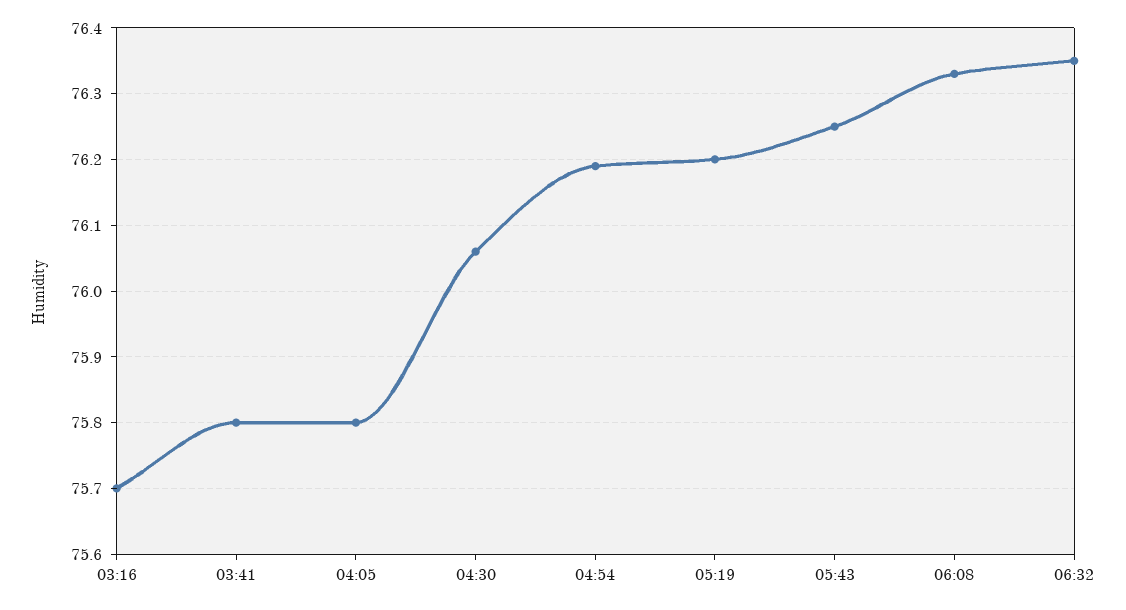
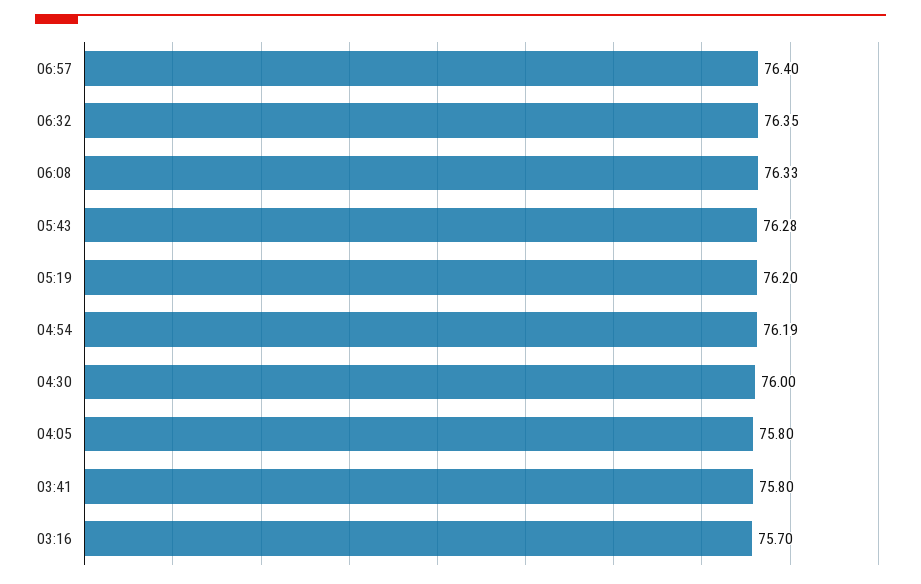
04:30: 76.06 -> 76
05:43: 76.25 -> 76.28
06:57: none -> 76.4

